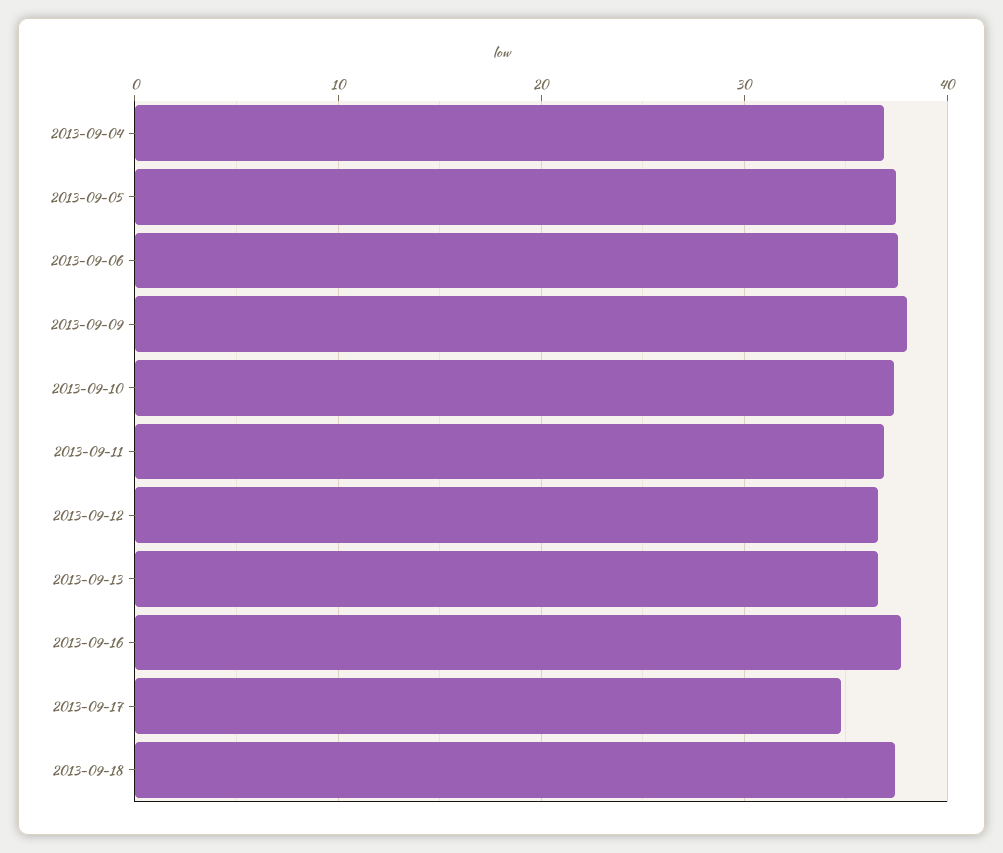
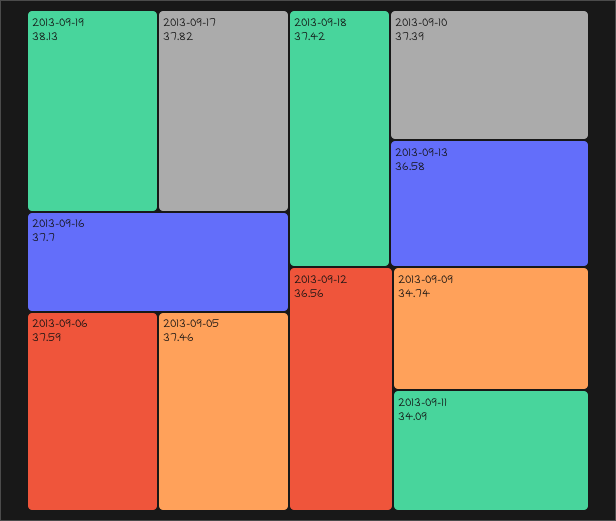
2013-09-04: 37 -> none
2013-09-09: 38 -> 34.74
2013-09-11: 37 -> 34.09
2013-09-17: 35 -> 37.82
2013-09-19: none -> 38.13

